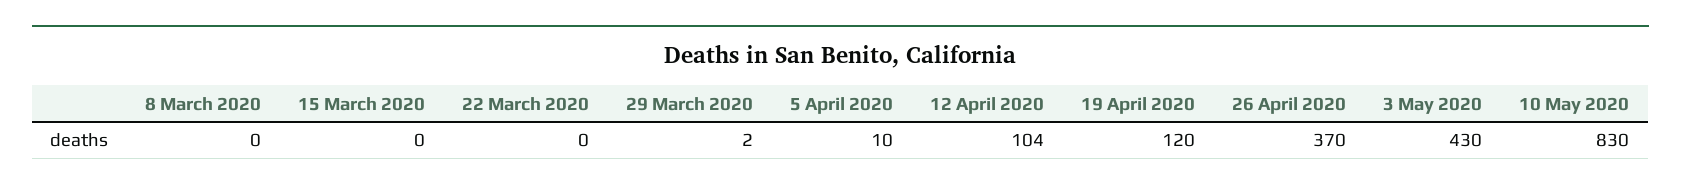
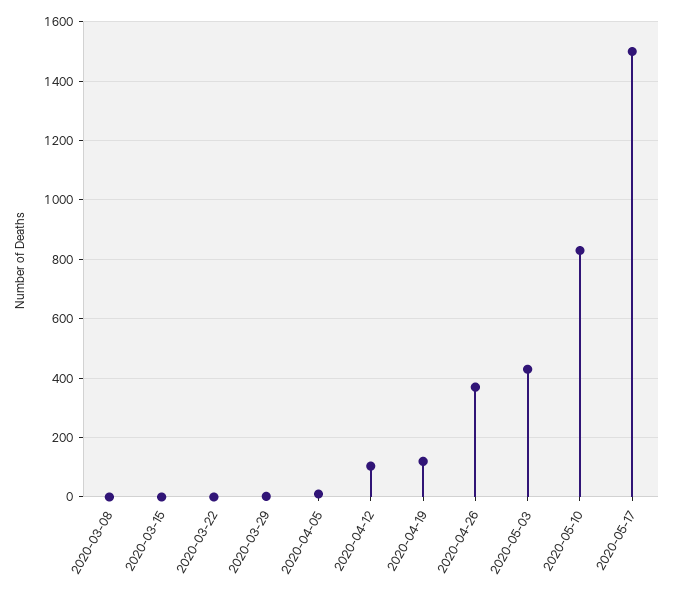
2020-05-17: none -> 1500

